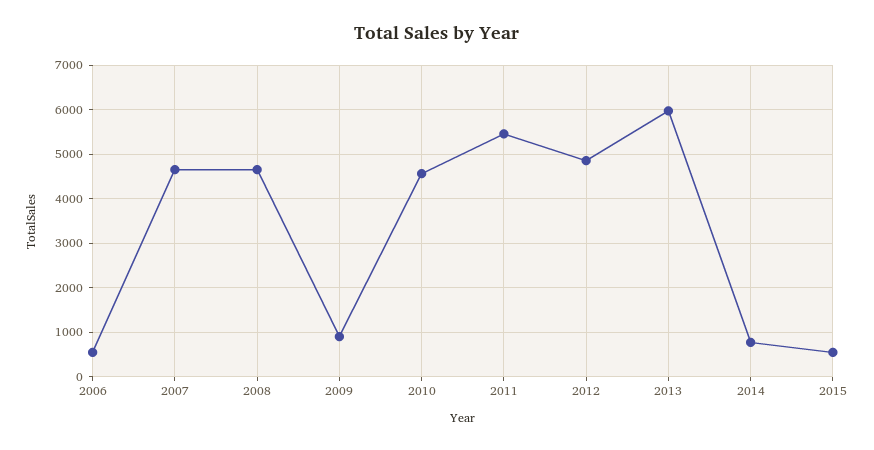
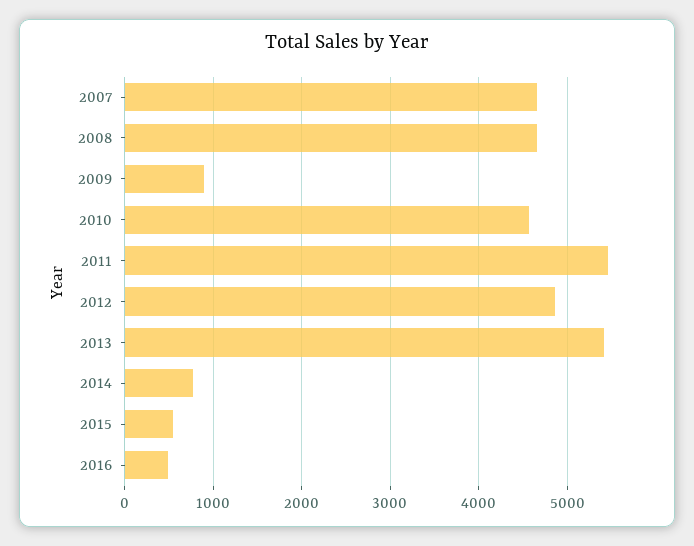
2006: 600 -> none
2013: 6000 -> 5400
2016: none -> 500

